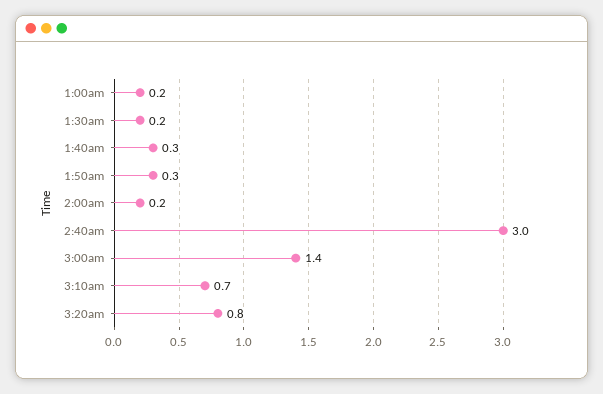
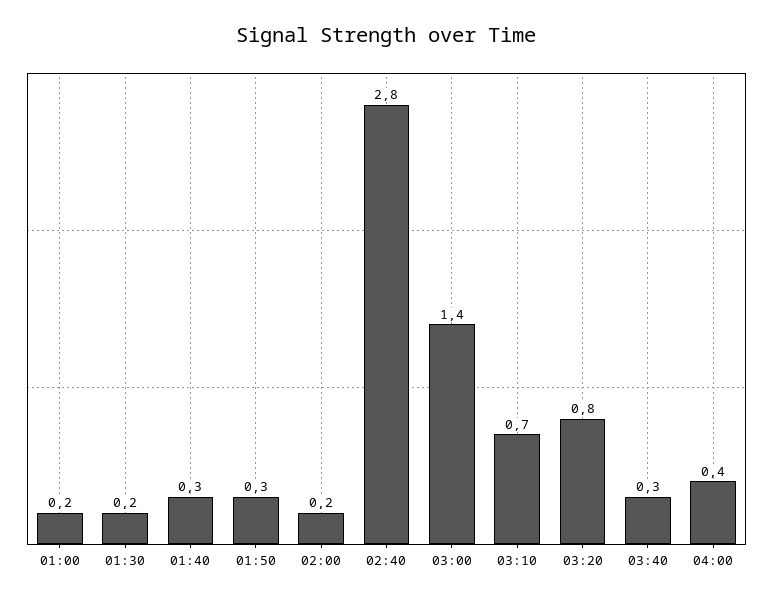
2:40am: 3 -> 2.8
03:40: none -> 0.3
04:00: none -> 0.4

